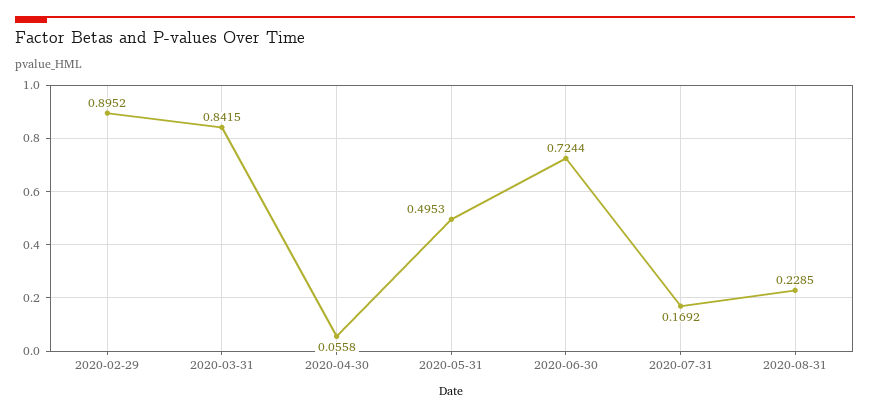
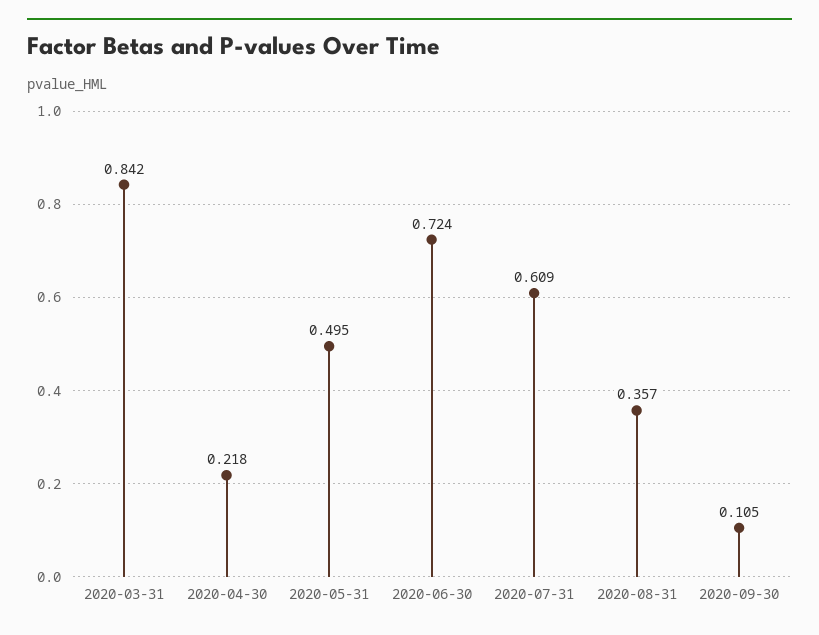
2020-02-29: 0.8952 -> none
2020-04-30: 0.0558 -> 0.218
2020-07-31: 0.1692 -> 0.609
2020-08-31: 0.2285 -> 0.357
2020-09-30: none -> 0.105

